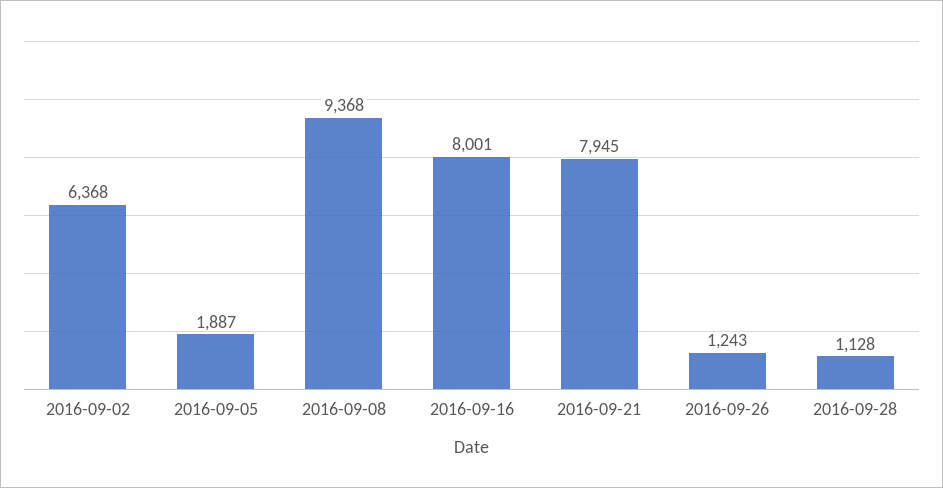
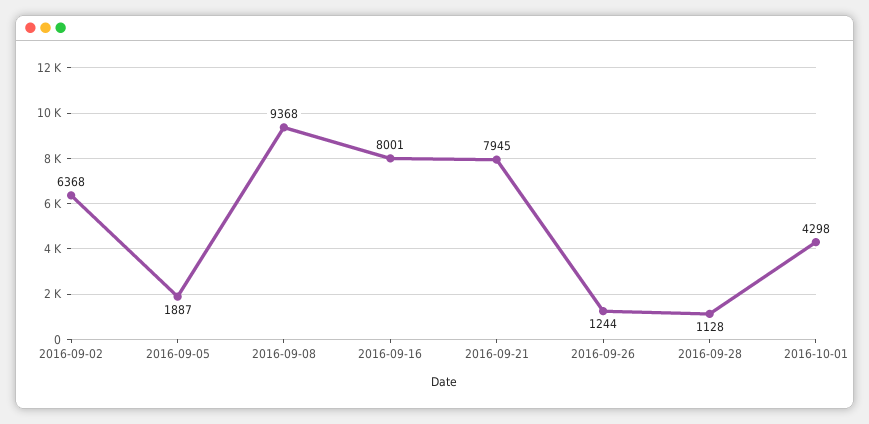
2016-09-26: 1243 -> 1244
2016-10-01: none -> 4298

